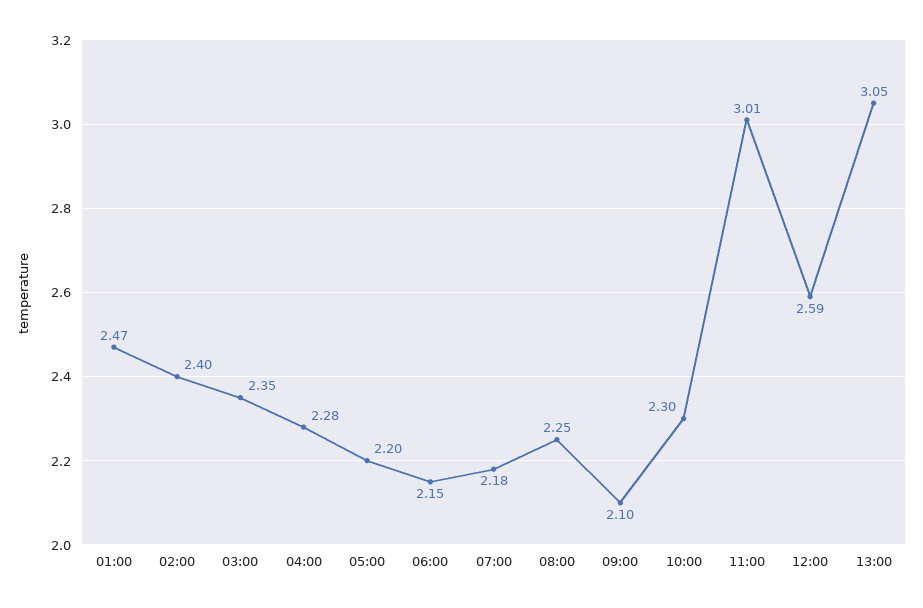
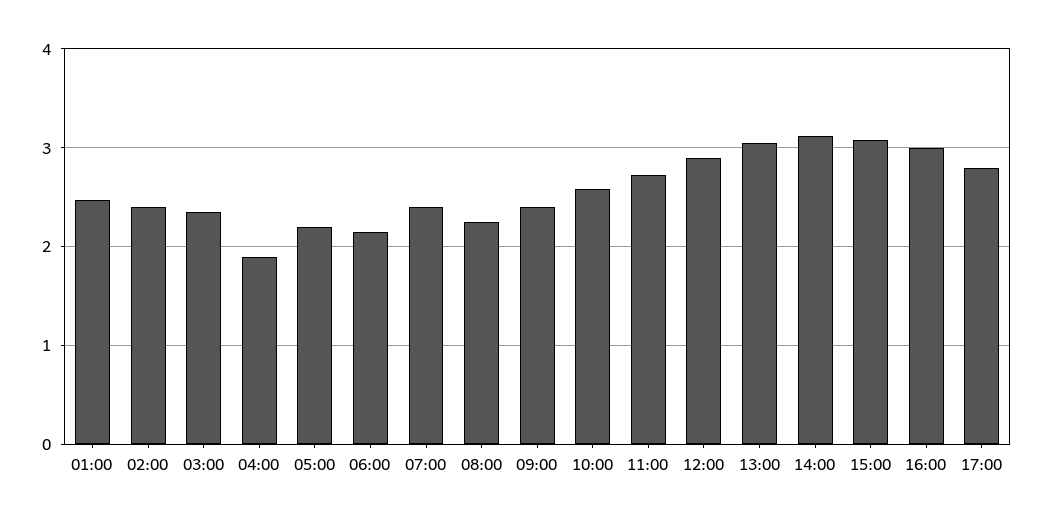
04:00: 2.28 -> 1.9
07:00: 2.18 -> 2.4
09:00: 2.1 -> 2.4
10:00: 2.3 -> 2.6
11:00: 3.01 -> 2.7
12:00: 2.59 -> 2.9
14:00: none -> 3.1
15:00: none -> 3.1
16:00: none -> 3
17:00: none -> 2.8

